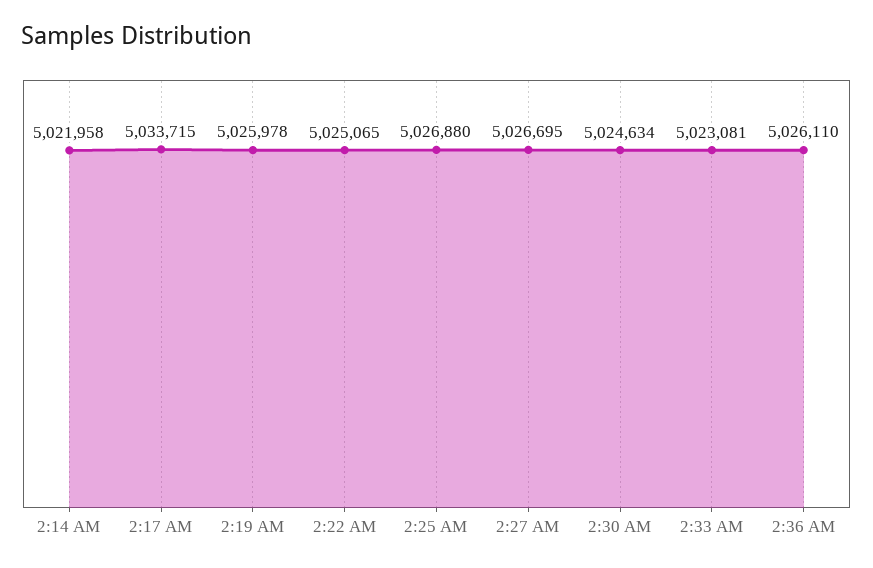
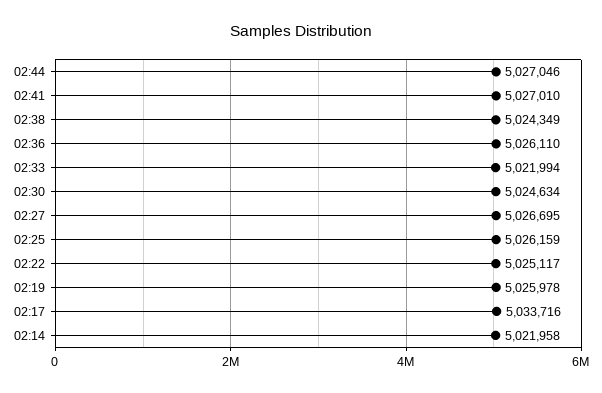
2:17 AM: 5033715 -> 5033716
2:22 AM: 5025065 -> 5025117
2:25 AM: 5026880 -> 5026159
2:33 AM: 5023081 -> 5021994
02:44: none -> 5027046
02:41: none -> 5027010
02:38: none -> 5024349

